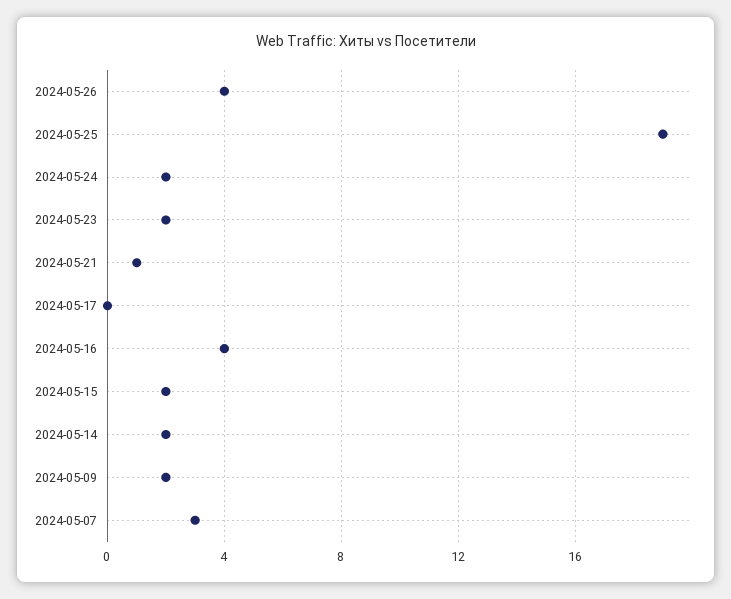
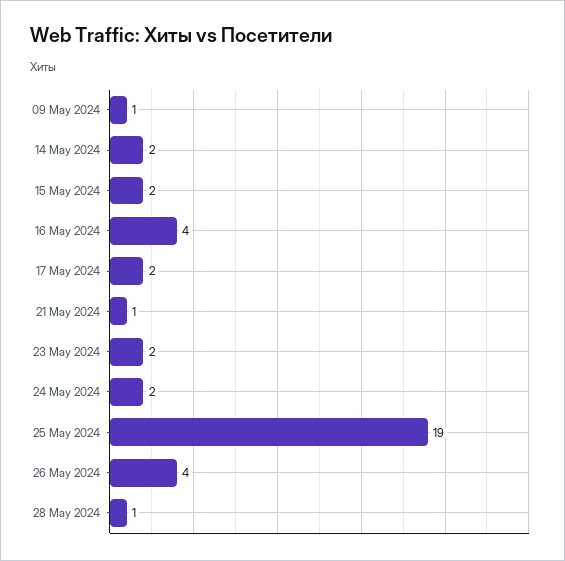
2024-05-17: 0 -> 2
2024-05-09: 2 -> 1
2024-05-07: 3 -> none
28 May 2024: none -> 1

